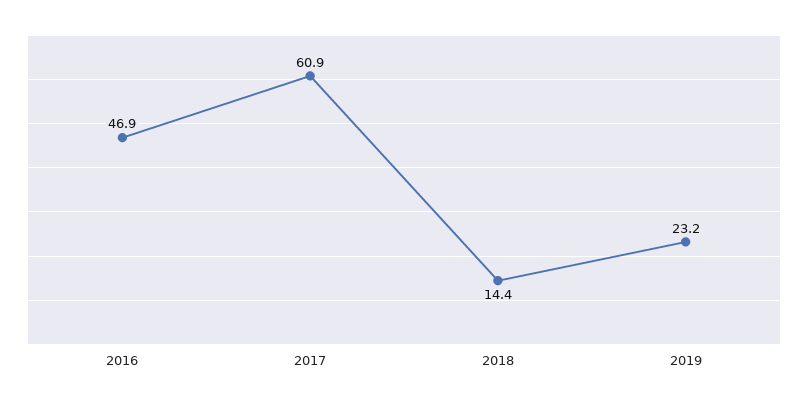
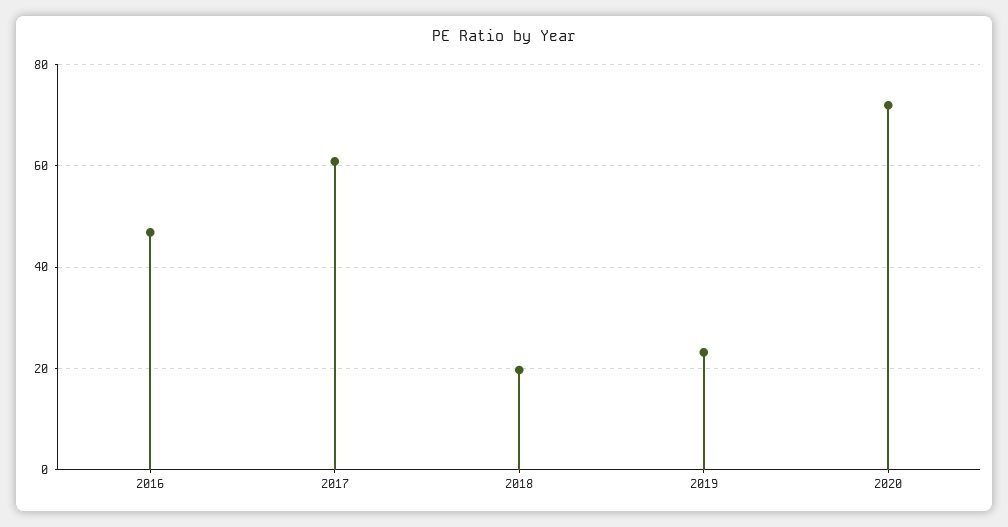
2018: 14.4 -> 20
2020: none -> 72

